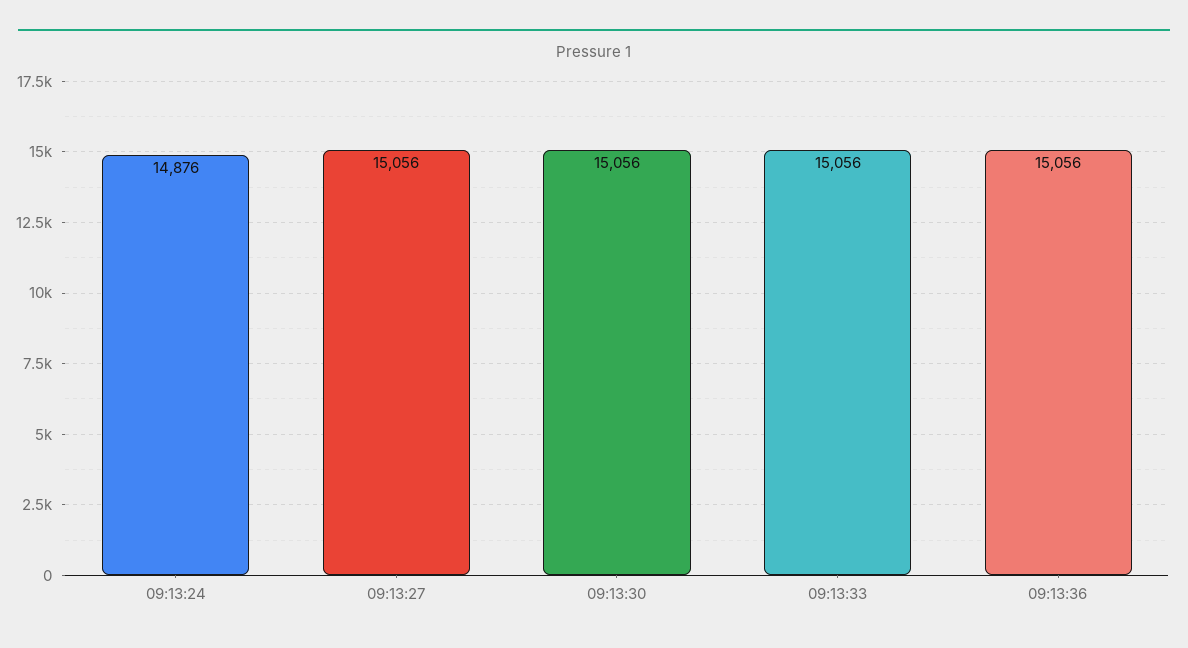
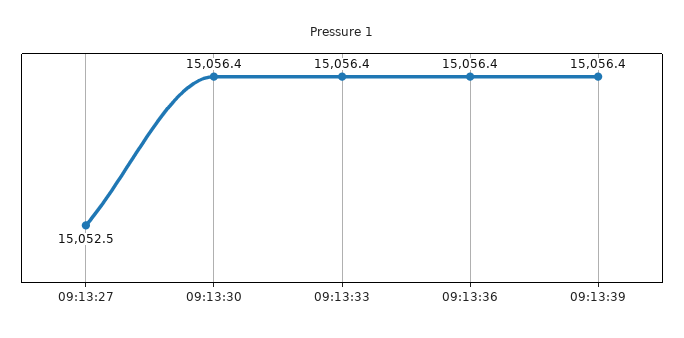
09:13:24: 14876 -> none
09:13:27: 15056 -> 15052.5
09:13:39: none -> 15056.4

